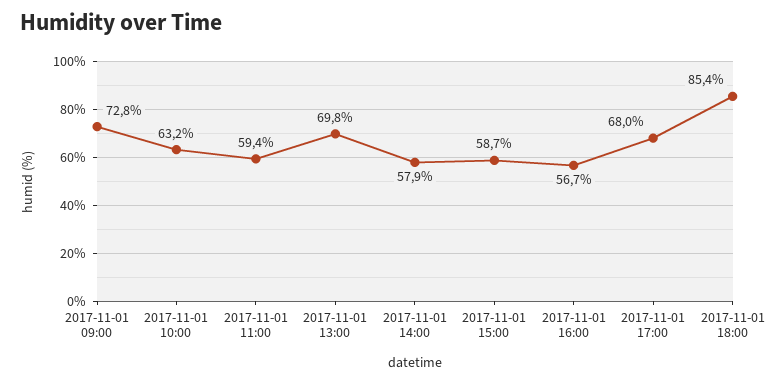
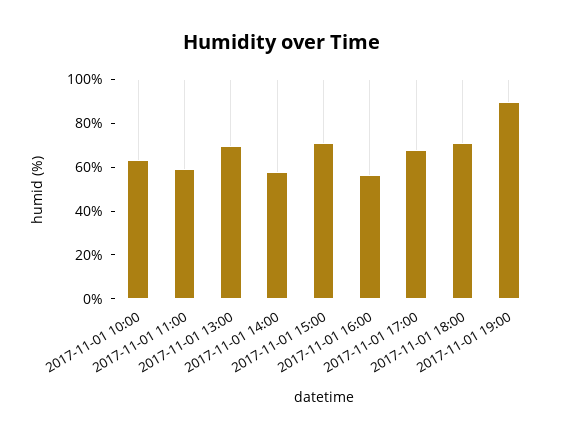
2017-11-01 09:00: 72.8 -> none
2017-11-01 15:00: 58.7 -> 70
2017-11-01 18:00: 85.4 -> 70
2017-11-01 19:00: none -> 90

